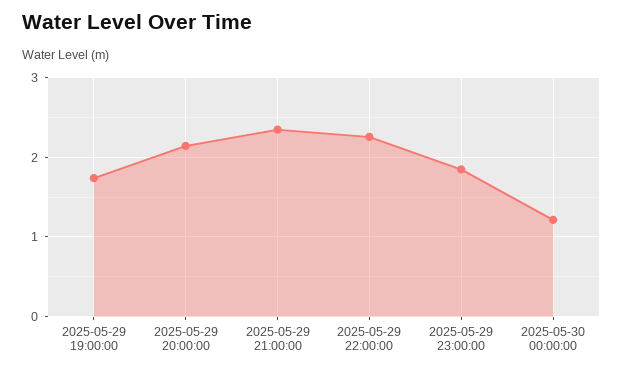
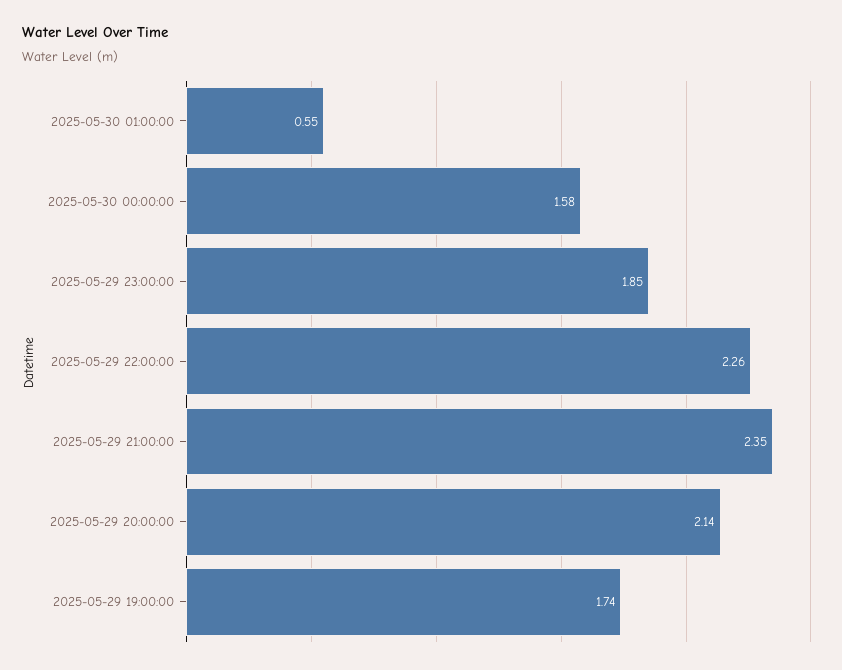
2025-05-30 00:00:00: 1.2 -> 1.58
2025-05-30 01:00:00: none -> 0.55

